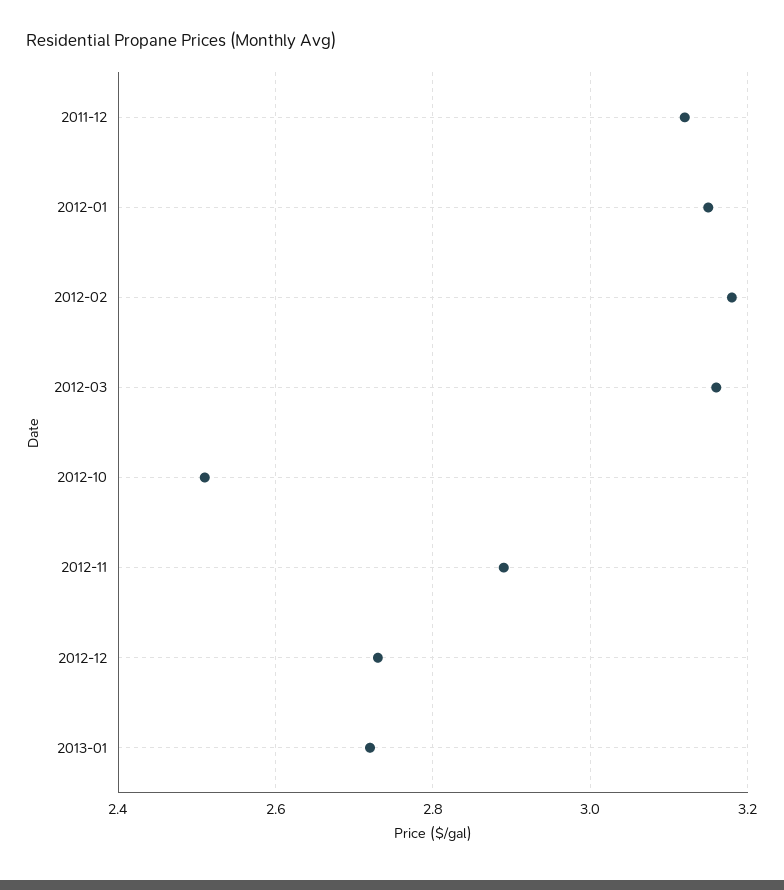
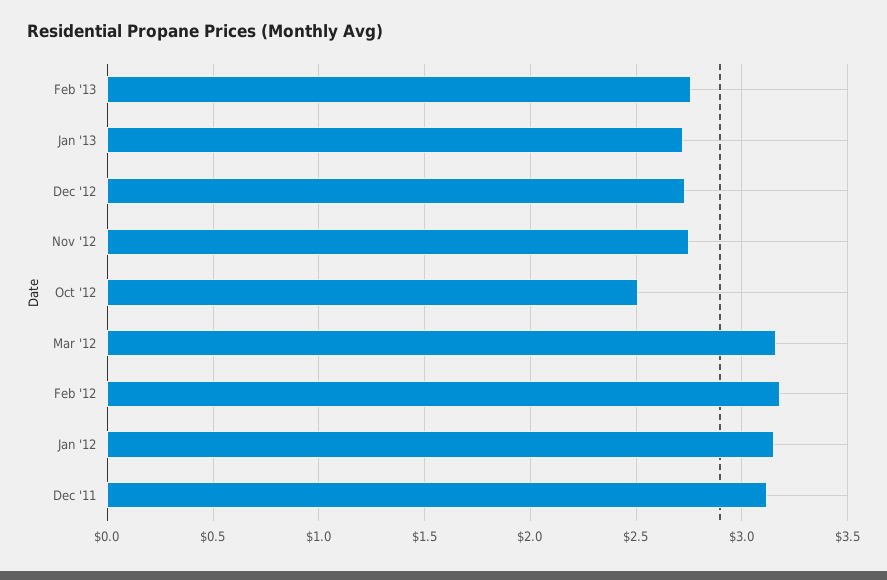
2012-11: 2.9 -> 2.75
Feb '13: none -> 2.75

